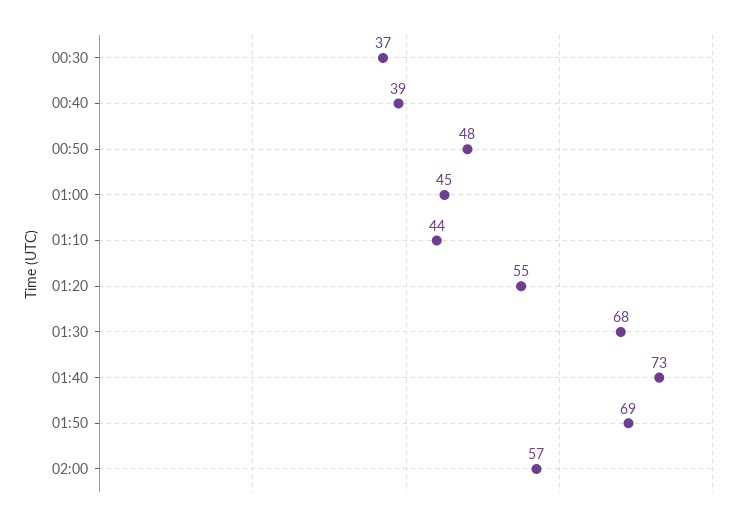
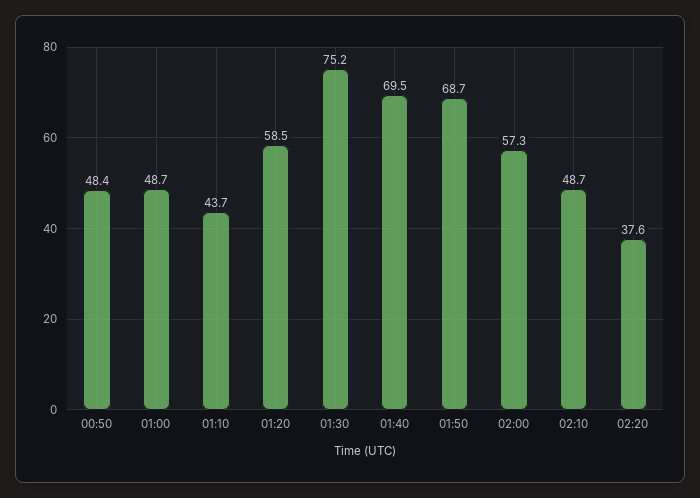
00:30: 37 -> none
00:40: 39 -> none
01:00: 45 -> 48.7
01:20: 55 -> 58.5
01:30: 68 -> 75.2
01:40: 73 -> 69.5
02:10: none -> 48.7
02:20: none -> 37.6

